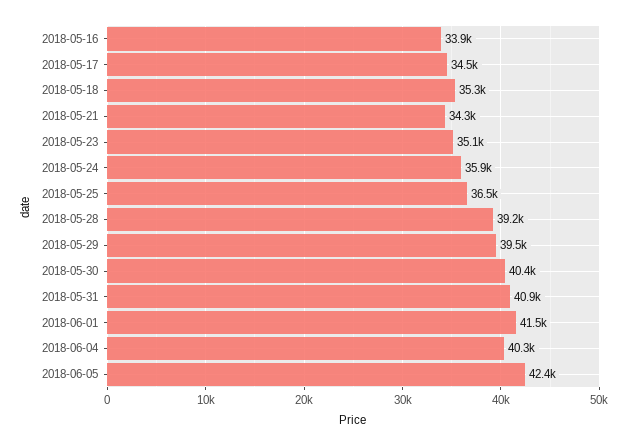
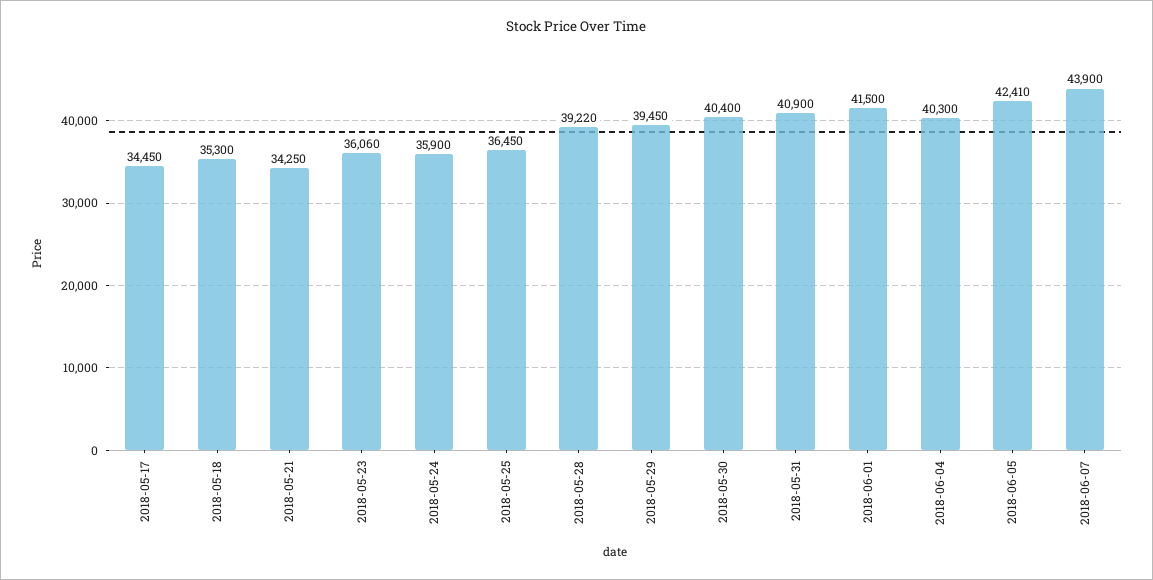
2018-05-16: 33900 -> none
2018-05-23: 35100 -> 36060
2018-06-07: none -> 43900

